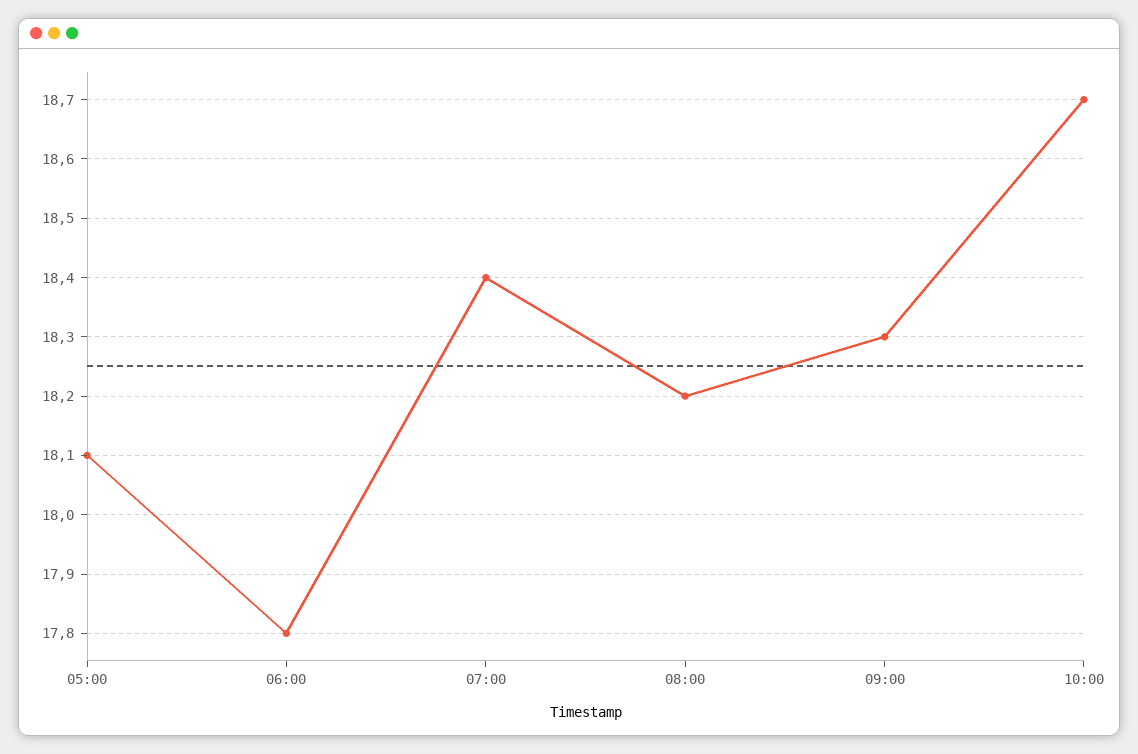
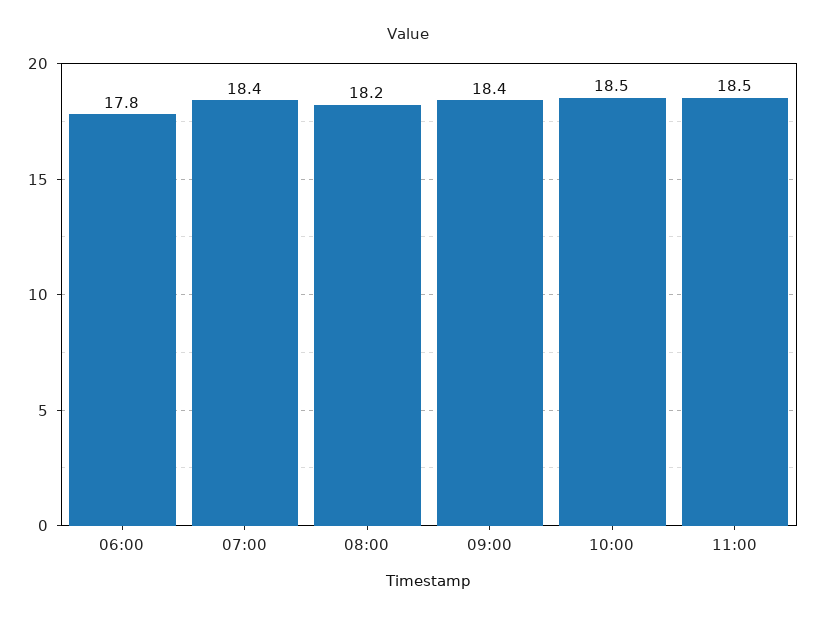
05:00: 18.1 -> none
09:00: 18.3 -> 18.4
10:00: 18.7 -> 18.5
11:00: none -> 18.5

